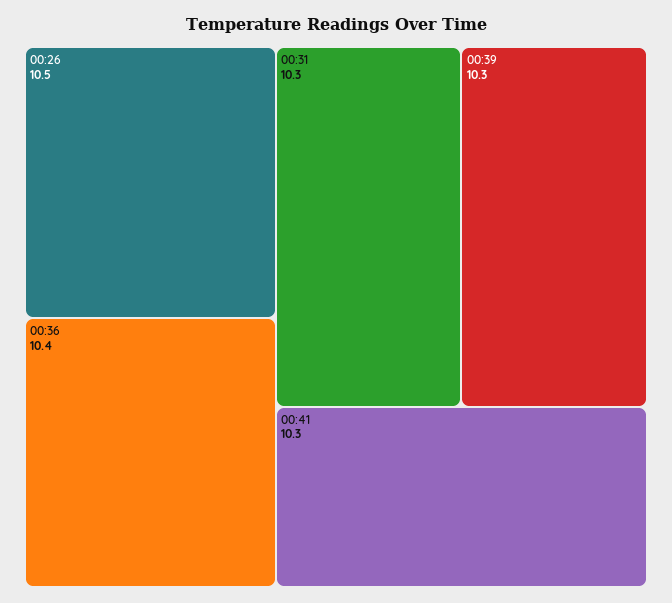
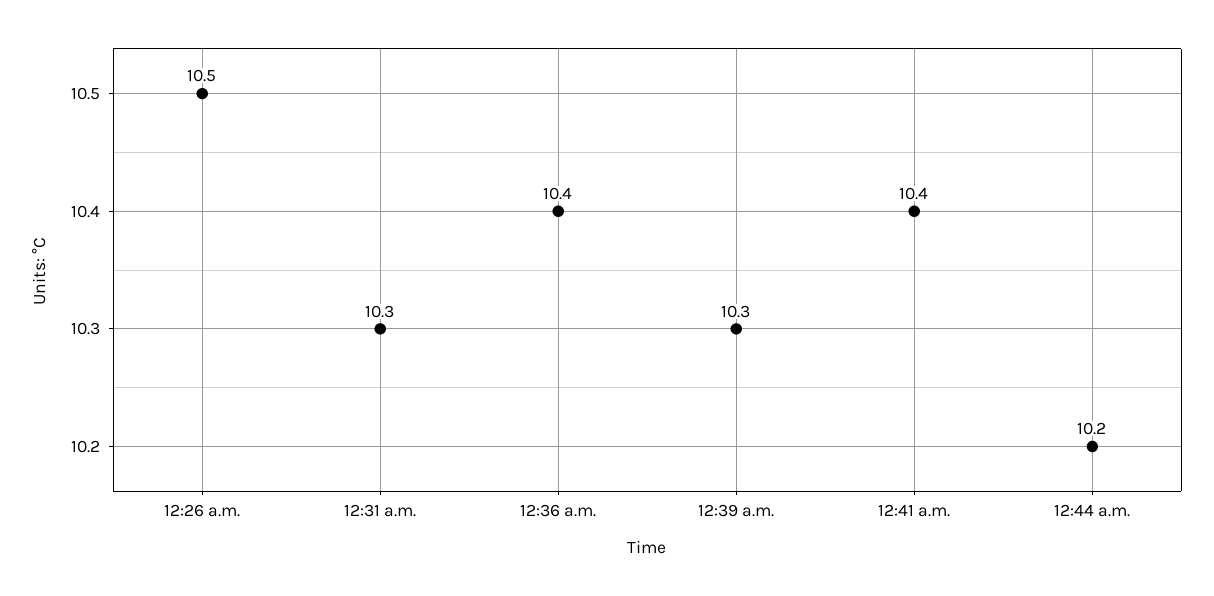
00:41: 10.3 -> 10.4
12:44 a.m.: none -> 10.2

